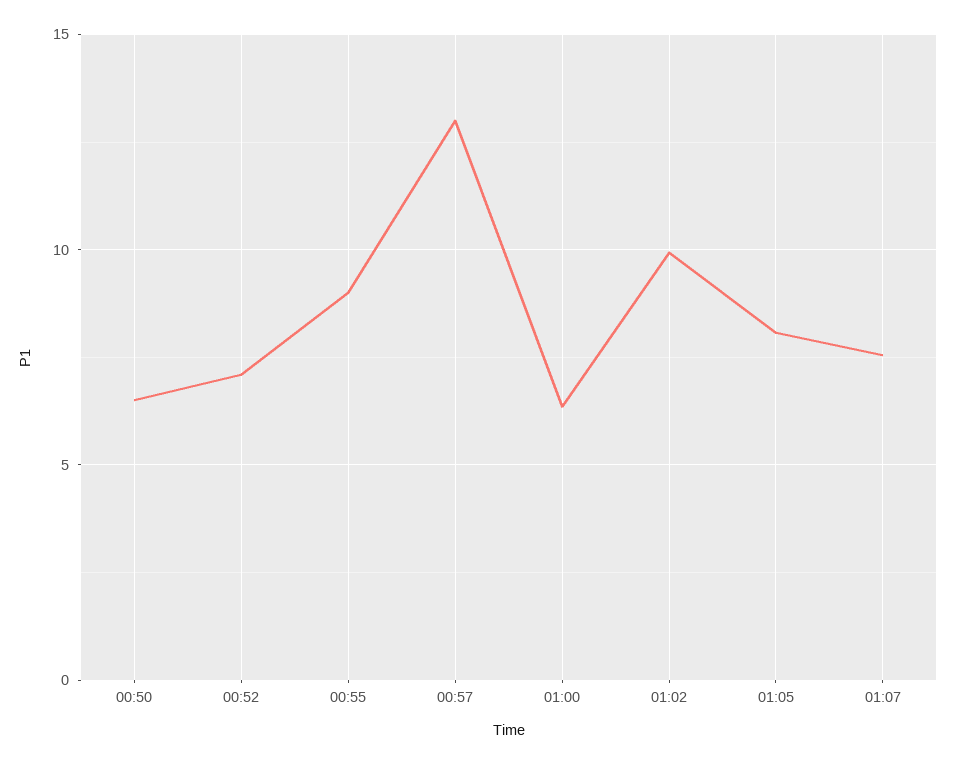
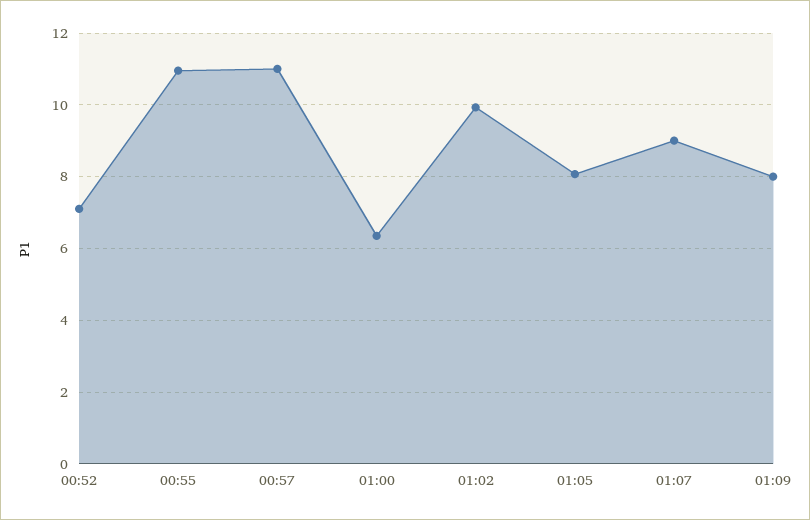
00:50: 6.5 -> none
00:55: 9 -> 11
00:57: 13 -> 11
01:07: 7.5 -> 9
01:09: none -> 8

